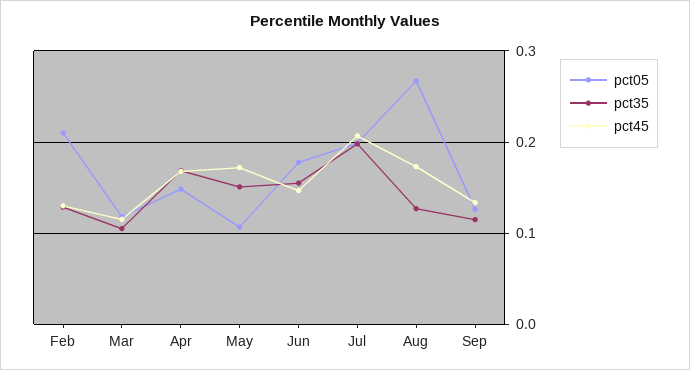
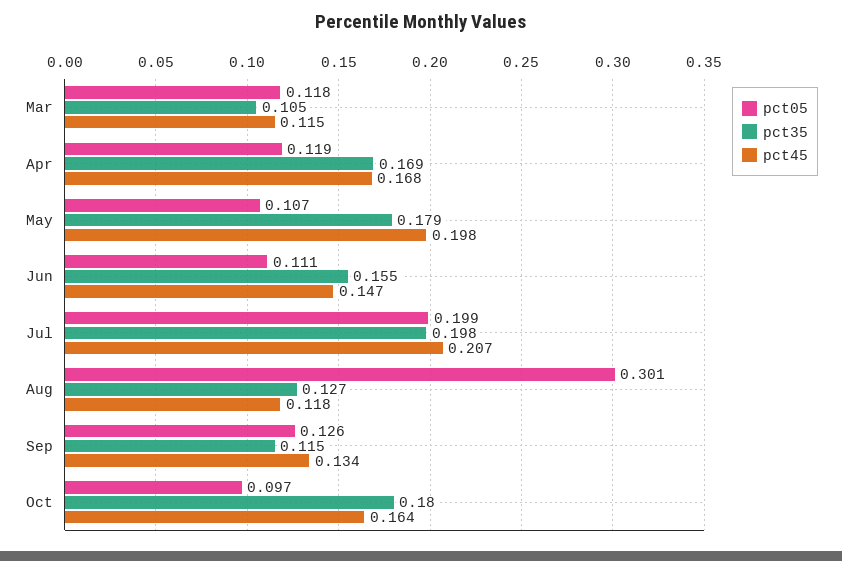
pct05, Feb: 0.21 -> none
pct35, Feb: 0.13 -> none
pct45, Feb: 0.13 -> none
pct05, Apr: 0.15 -> 0.119
pct35, May: 0.15 -> 0.179
pct45, May: 0.17 -> 0.198
pct05, Jun: 0.18 -> 0.111
pct05, Aug: 0.27 -> 0.301
pct45, Aug: 0.17 -> 0.118
pct05, Oct: none -> 0.097
pct35, Oct: none -> 0.18
pct45, Oct: none -> 0.164

